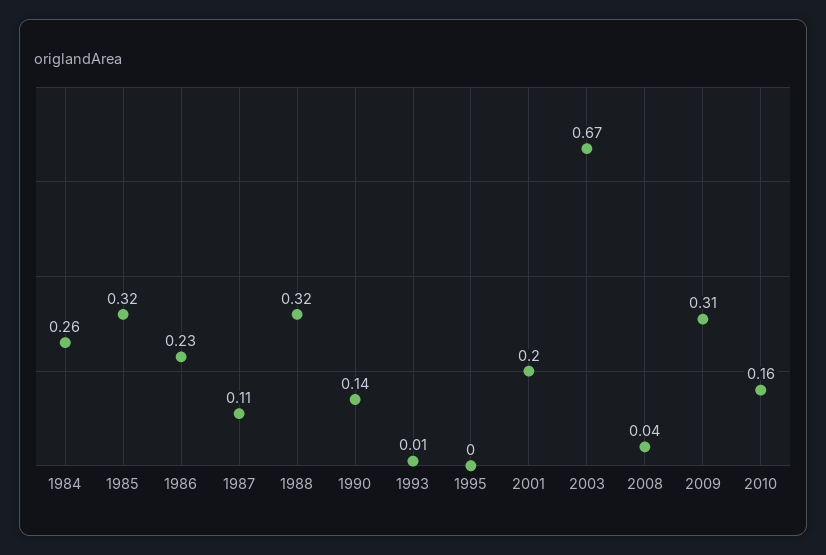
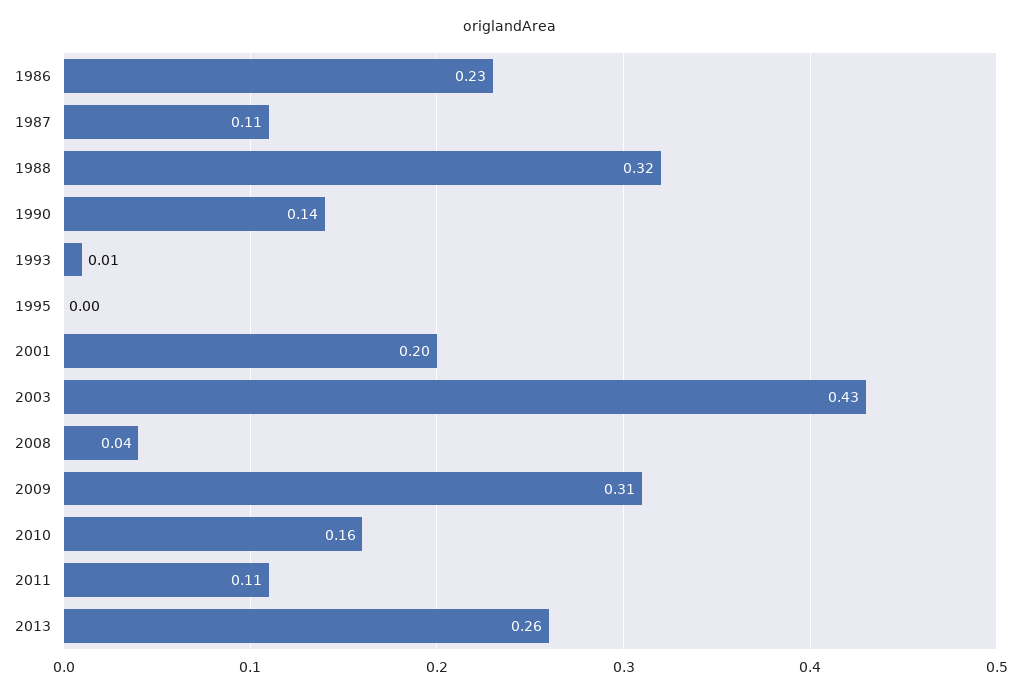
1984: 0.26 -> none
1985: 0.32 -> none
2003: 0.67 -> 0.43
2011: none -> 0.11
2013: none -> 0.26

